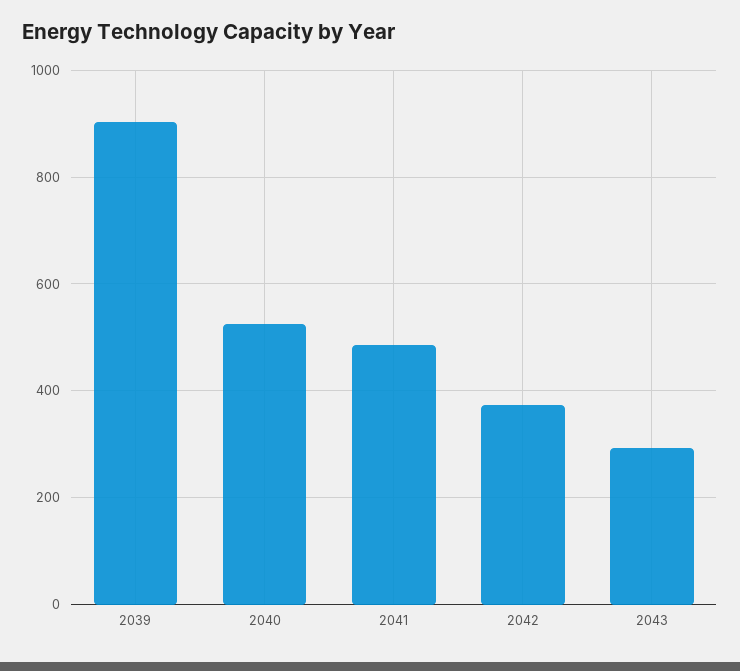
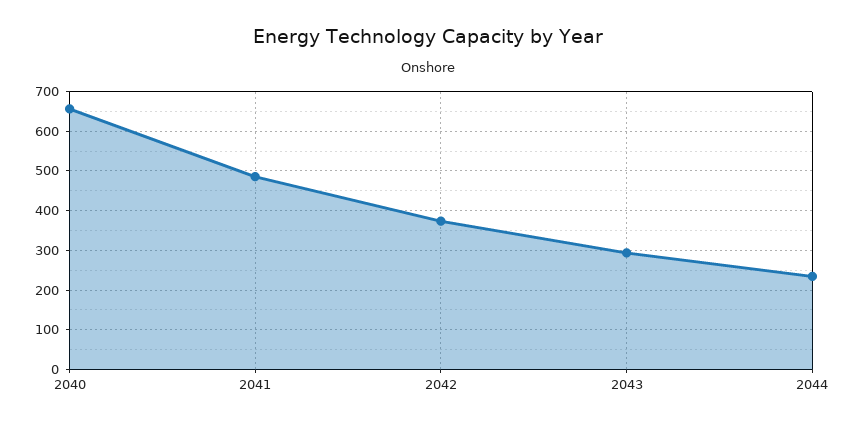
2039: 900 -> none
2040: 520 -> 660
2044: none -> 240

